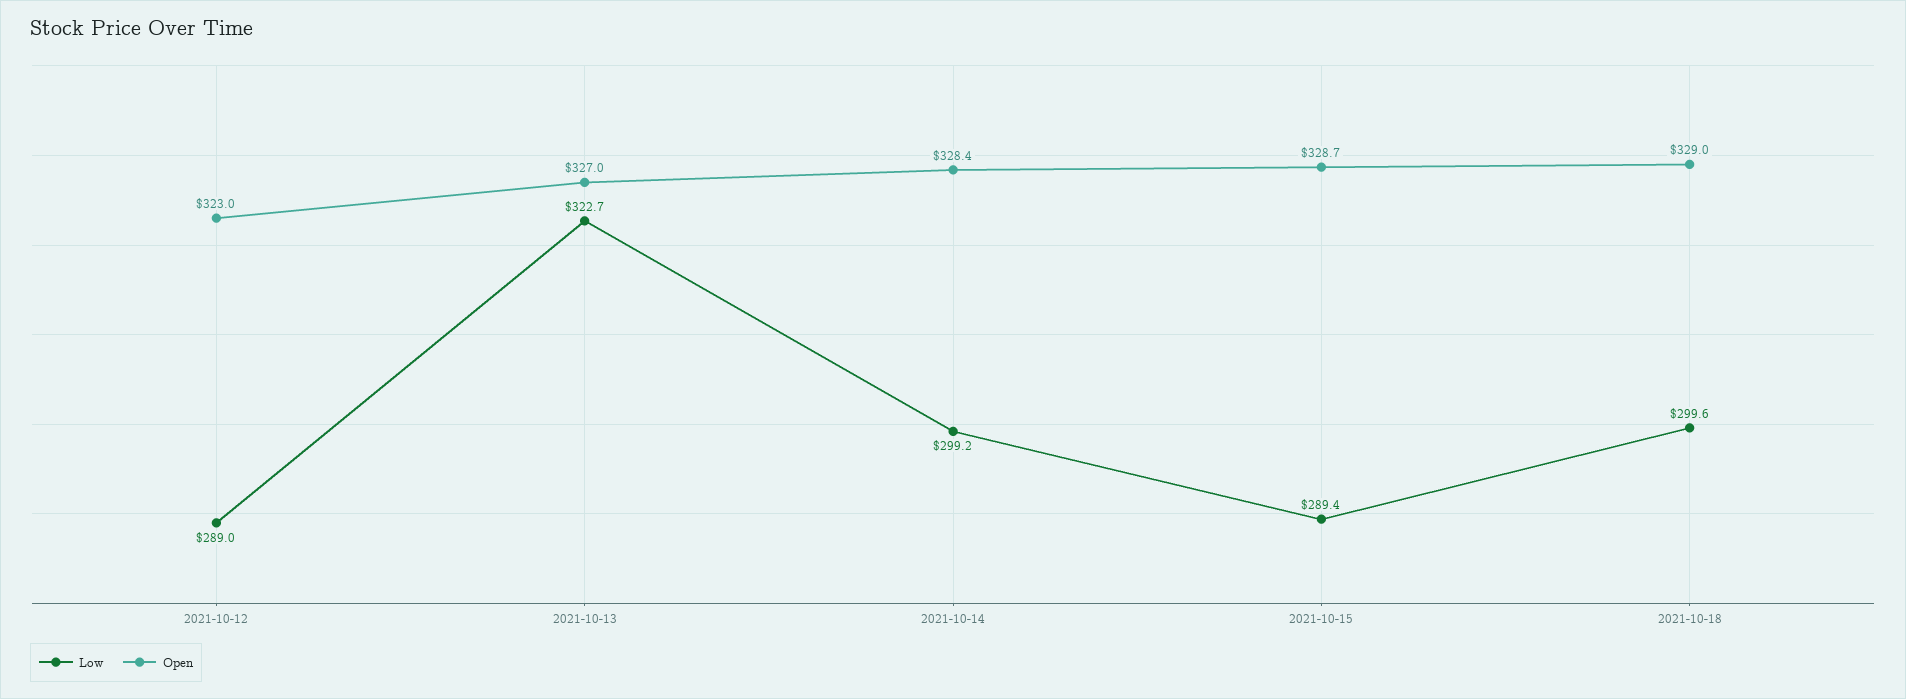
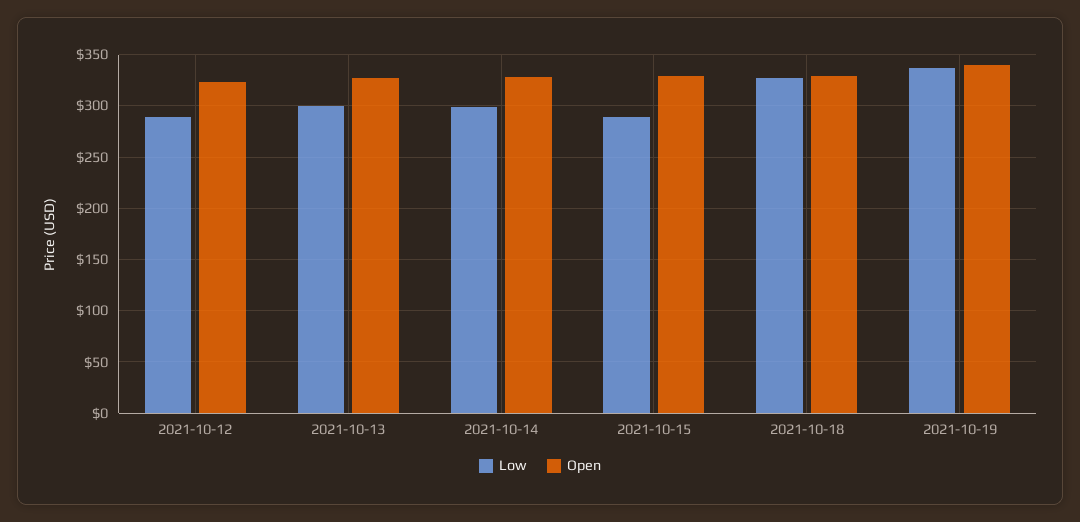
Low, 2021-10-13: 322.7 -> 300
Low, 2021-10-18: 299.6 -> 330
Low, 2021-10-19: none -> 340
Open, 2021-10-19: none -> 340

